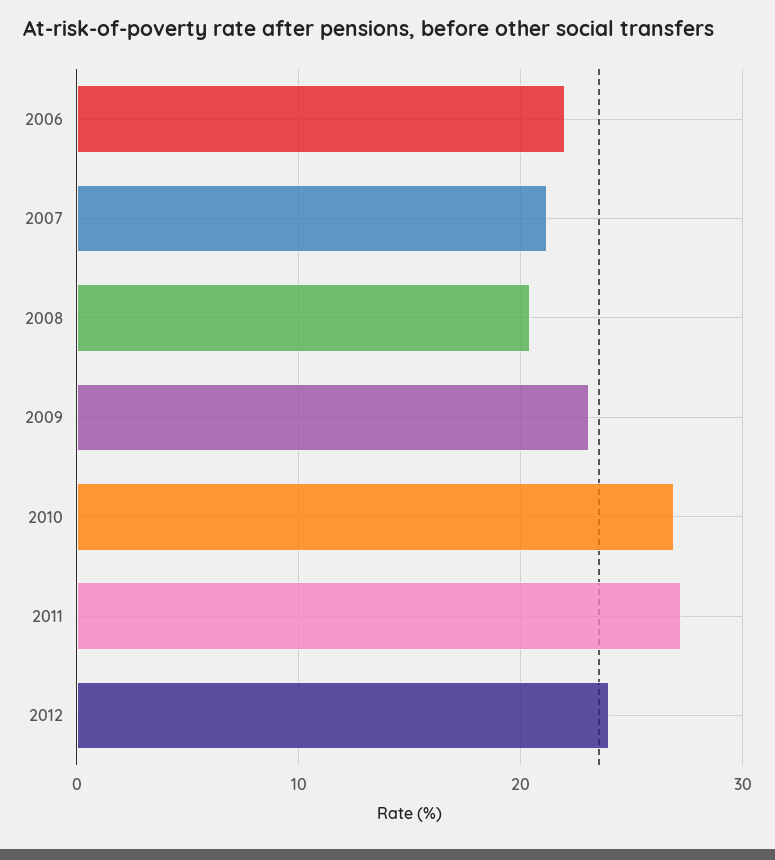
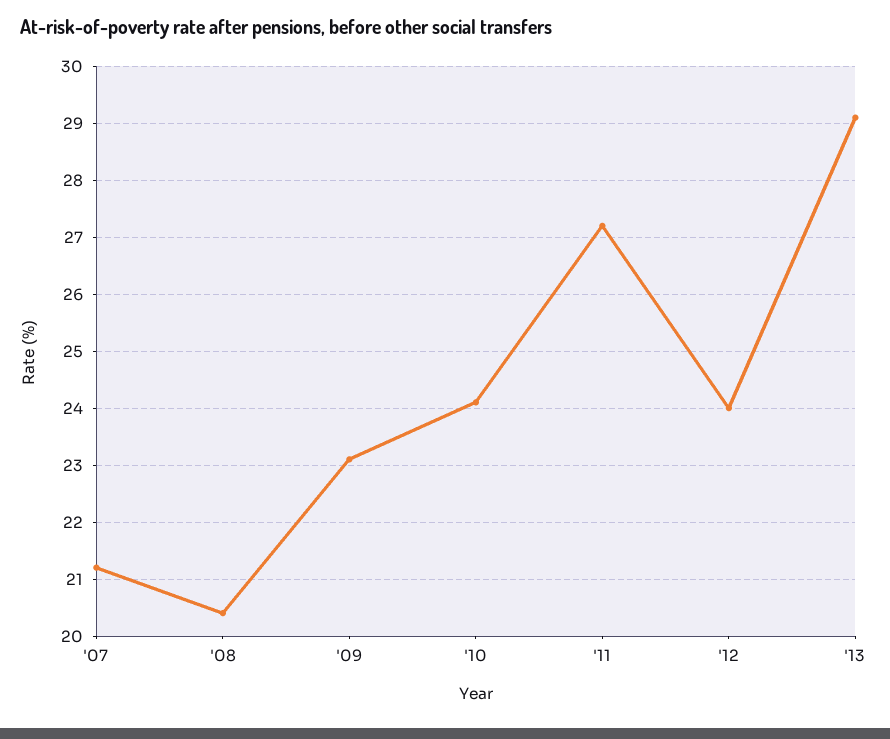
2006: 22 -> none
2010: 27 -> 24
'13: none -> 29

